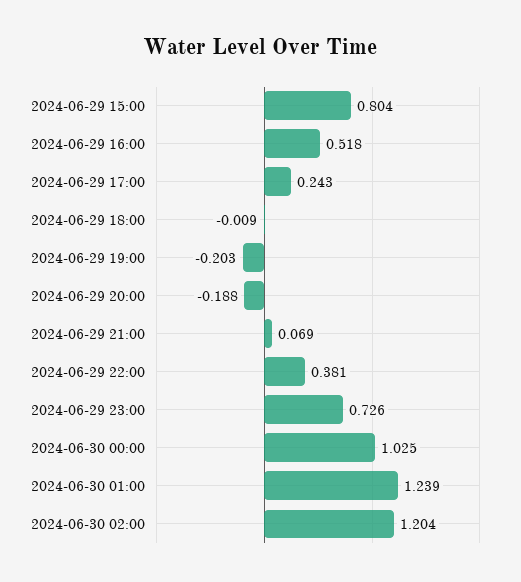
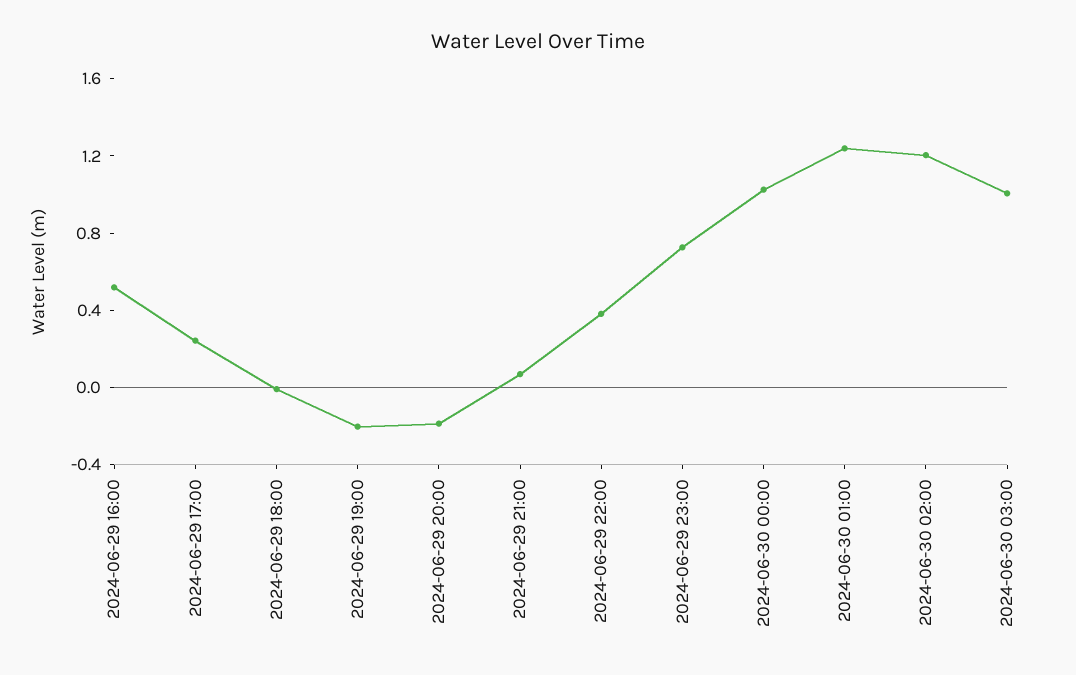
2024-06-29 15:00: 0.804 -> none
2024-06-30 03:00: none -> 1

